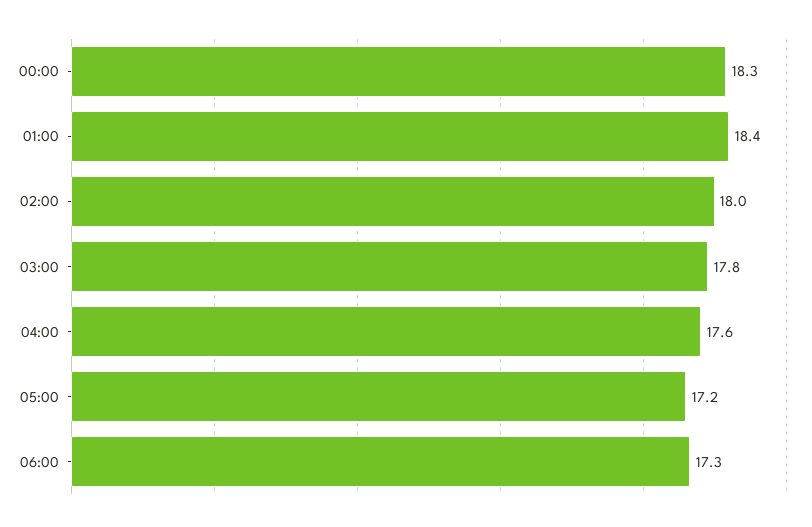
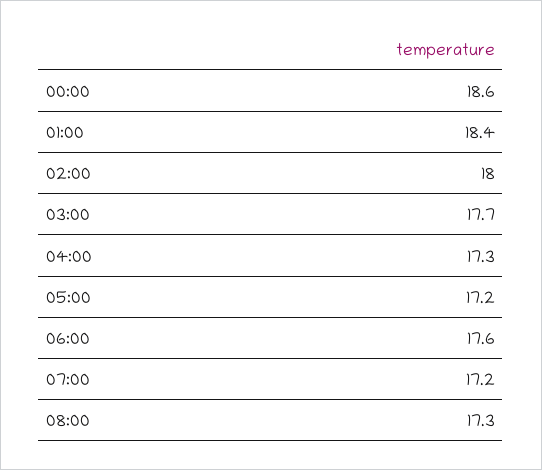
00:00: 18.3 -> 18.6
03:00: 17.8 -> 17.7
04:00: 17.6 -> 17.3
06:00: 17.3 -> 17.6
07:00: none -> 17.2
08:00: none -> 17.3

